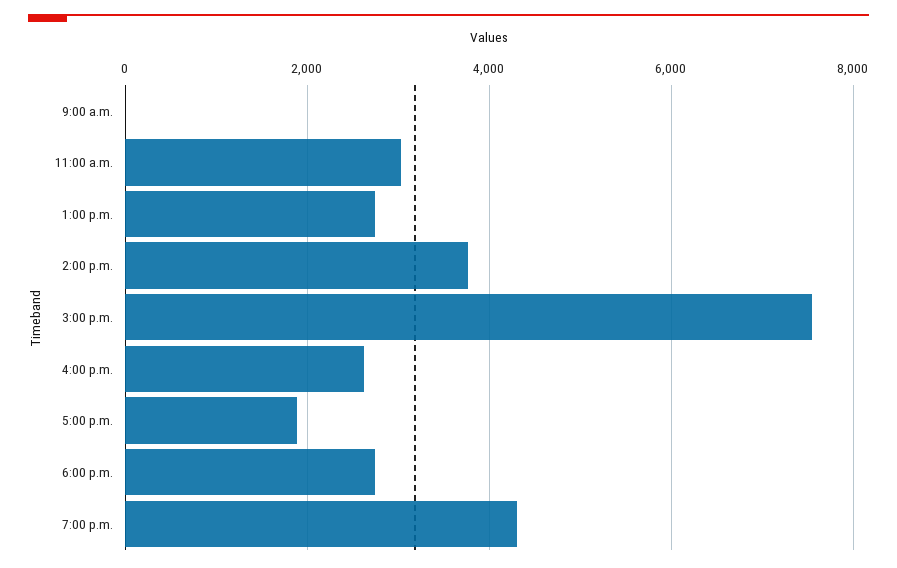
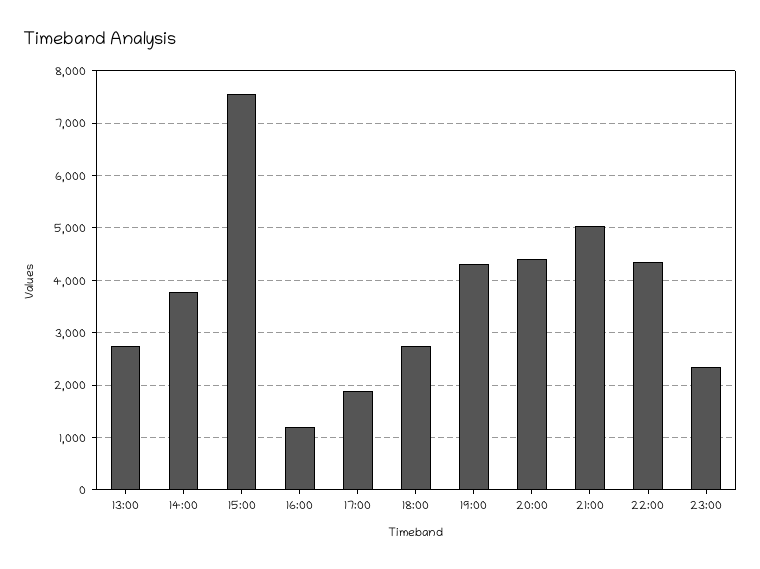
9:00 a.m.: 0 -> none
11:00 a.m.: 3000 -> none
4:00 p.m.: 2600 -> 1200
20:00: none -> 4400
21:00: none -> 5000
22:00: none -> 4400
23:00: none -> 2400

